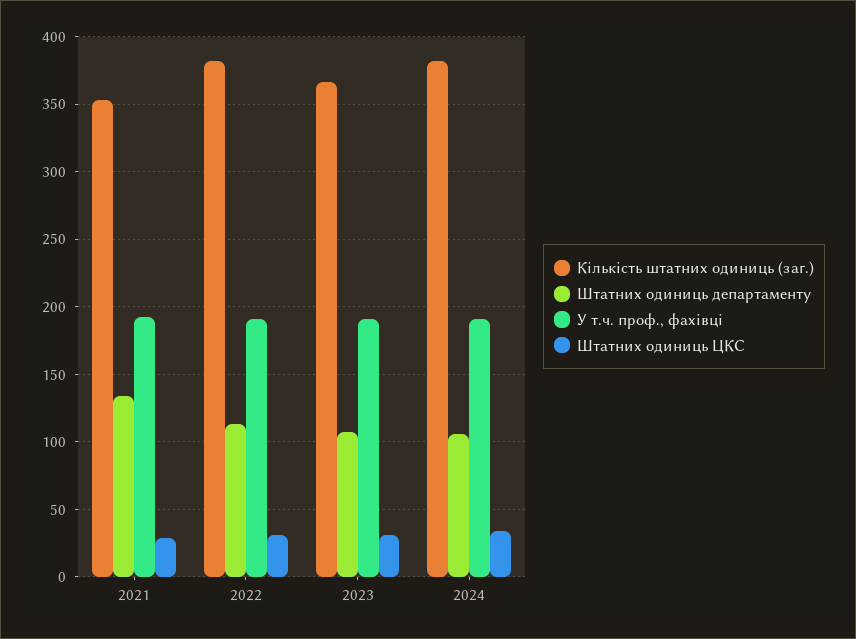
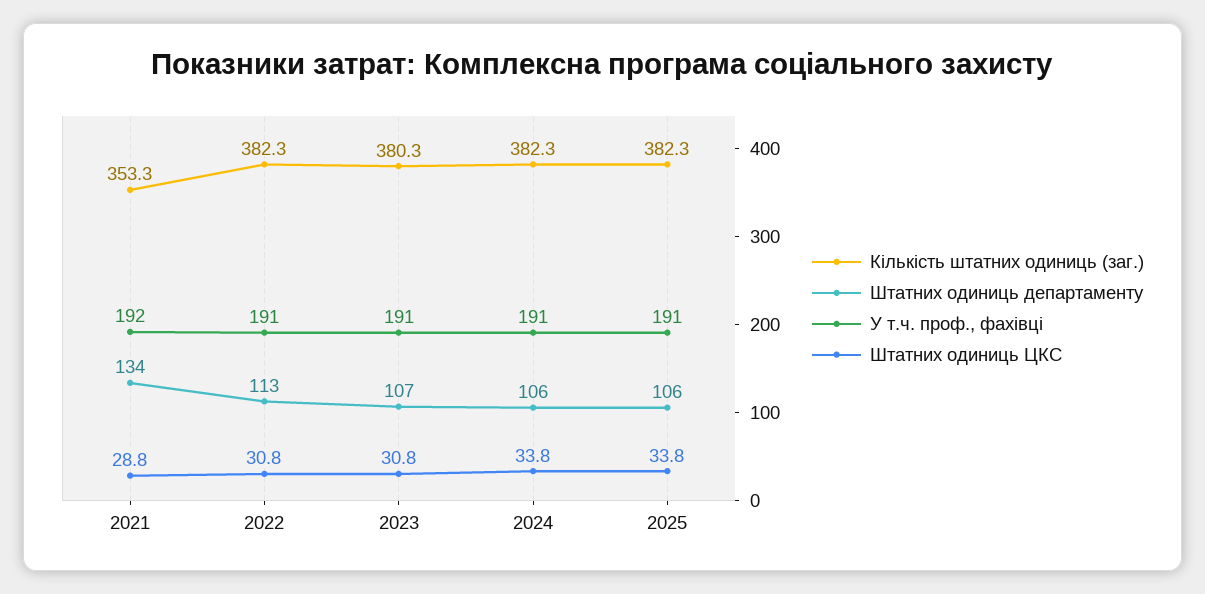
Кількість штатних одиниць (заг.), 2023: 365 -> 380.3
Кількість штатних одиниць (заг.), 2025: none -> 382.3
Штатних одиниць департаменту, 2025: none -> 106
У т.ч. проф., фахівці, 2025: none -> 191
Штатних одиниць ЦКС, 2025: none -> 33.8

